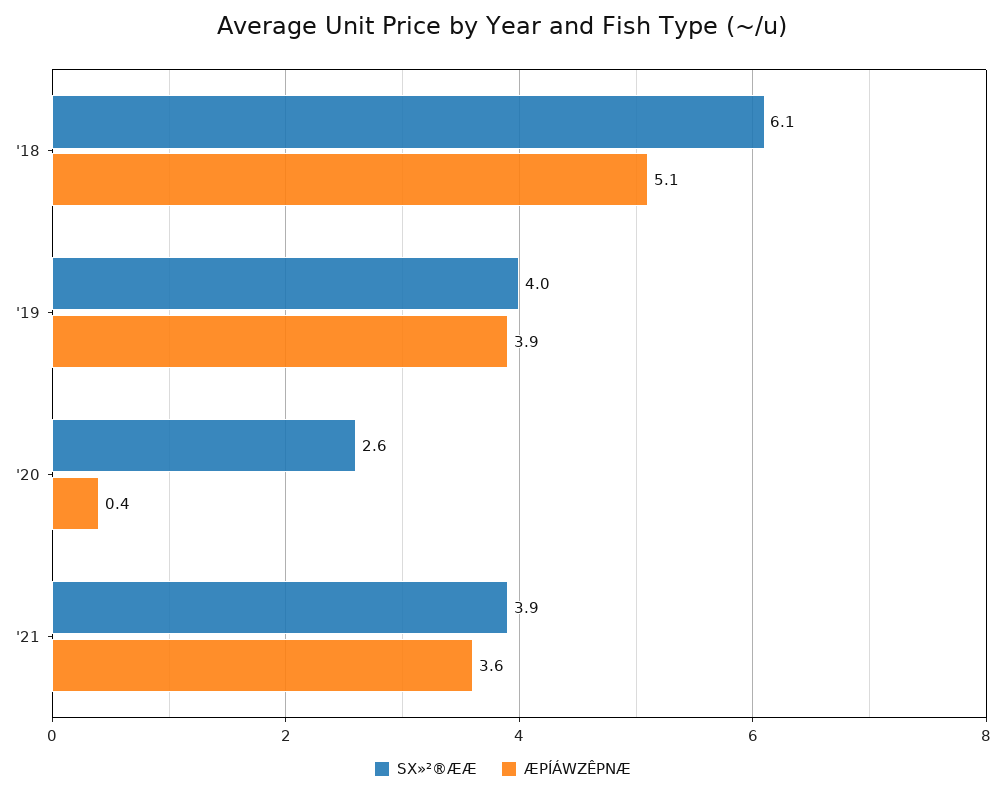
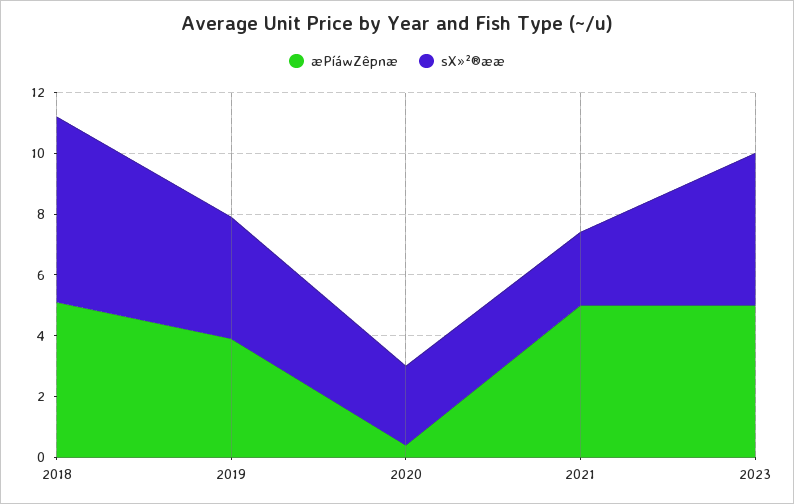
SX»²®ÆÆ, '21: 3.9 -> 2.5
ÆPÍÁWZÊPNÆ, '21: 3.6 -> 5
ÆPÍÁWZÊPNÆ, 2023: none -> 5
SX»²®ÆÆ, 2023: none -> 5

